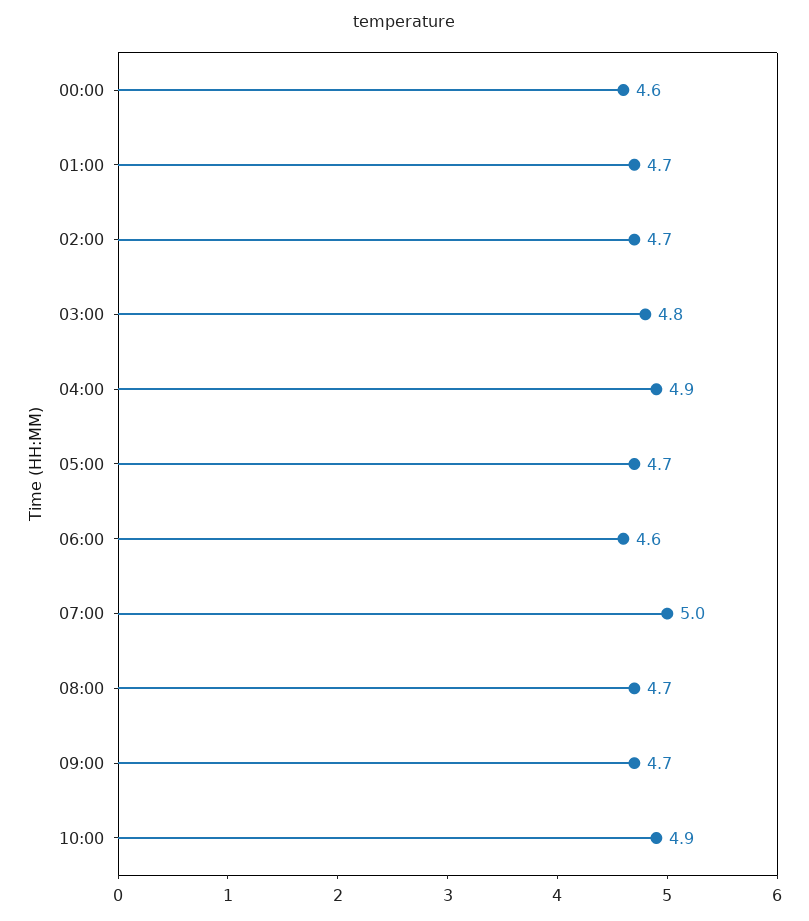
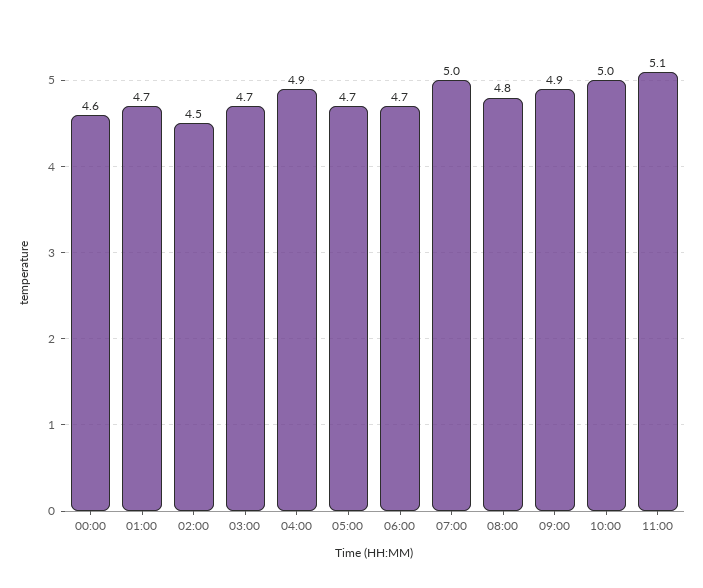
02:00: 4.7 -> 4.5
03:00: 4.8 -> 4.7
06:00: 4.6 -> 4.7
08:00: 4.7 -> 4.8
09:00: 4.7 -> 4.9
10:00: 4.9 -> 5
11:00: none -> 5.1

